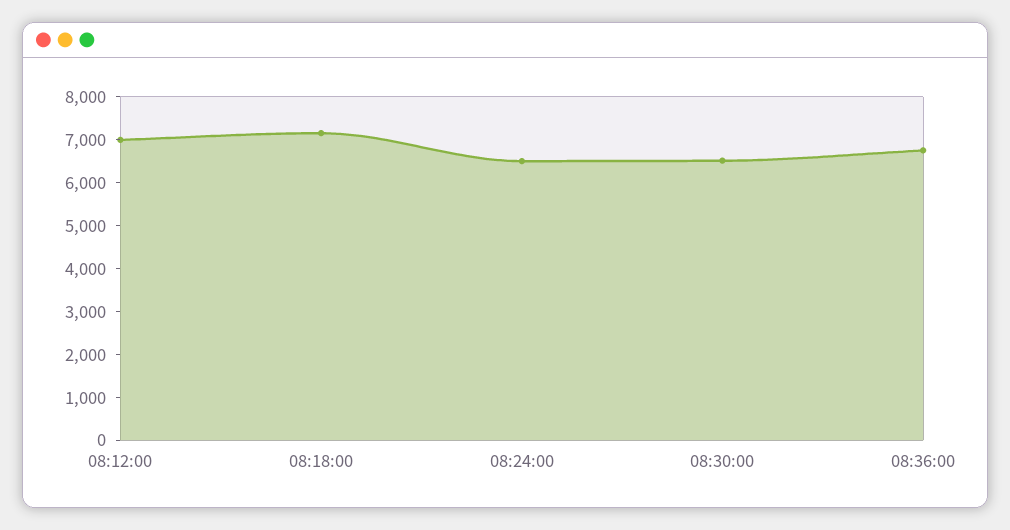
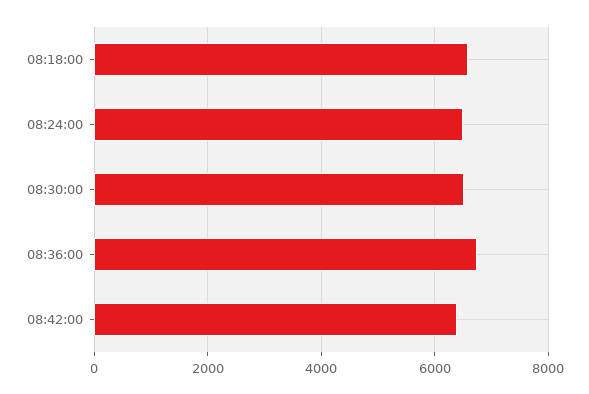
08:12:00: 7000 -> none
08:18:00: 7200 -> 6600
08:42:00: none -> 6400

